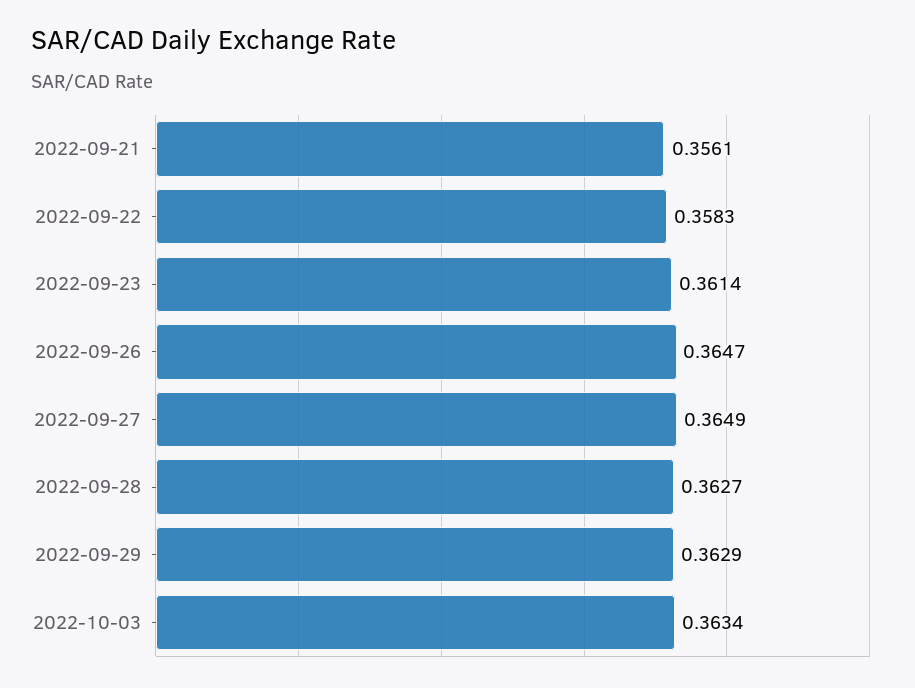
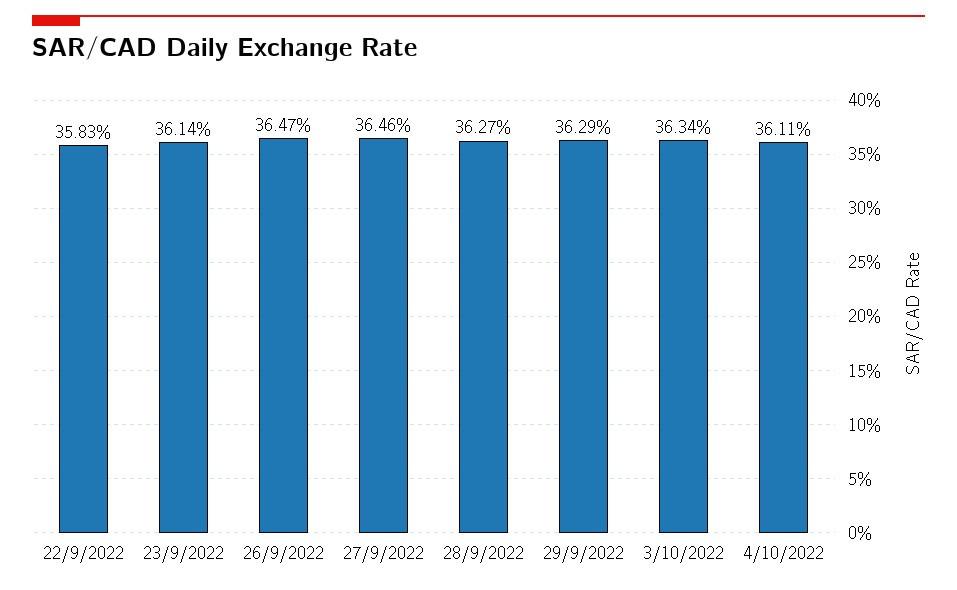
2022-09-21: 0.3561 -> none
2022-09-27: 0.3649 -> 0.3646
4/10/2022: none -> 0.3611

